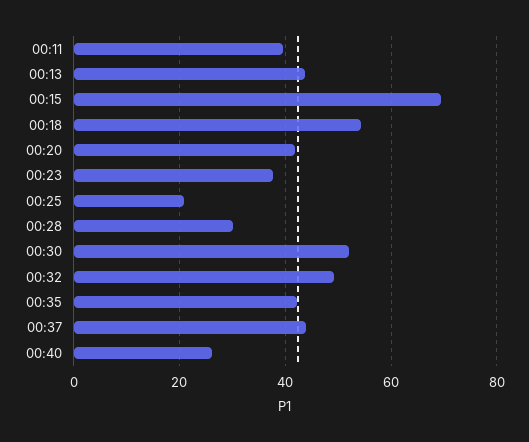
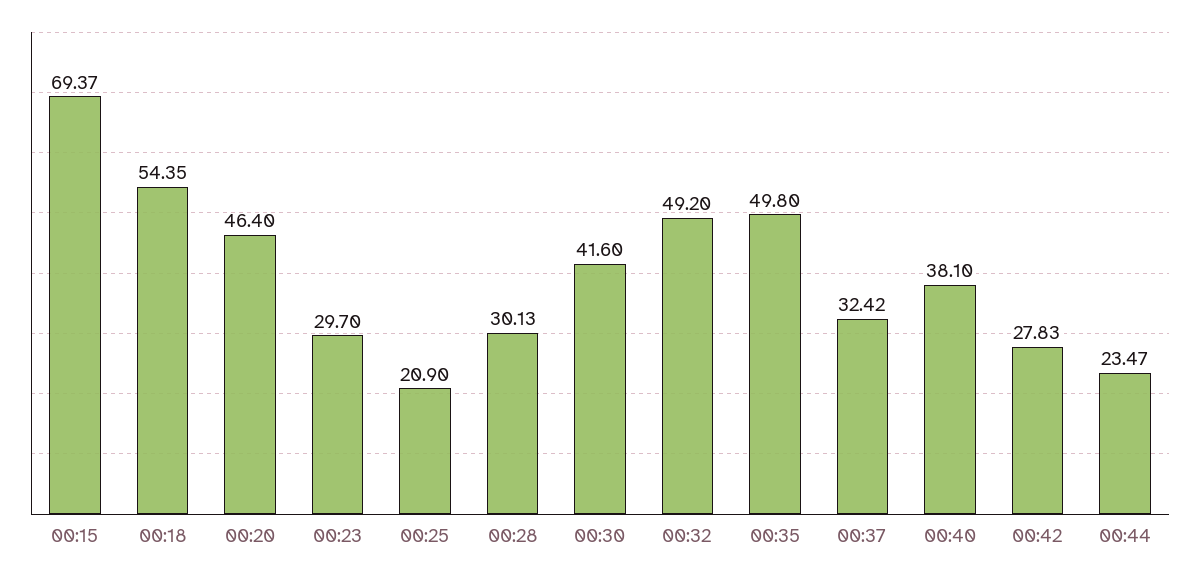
00:11: 40 -> none
00:13: 44 -> none
00:20: 42 -> 46.4
00:23: 38 -> 29.7
00:30: 52 -> 41.6
00:35: 42 -> 49.8
00:37: 44 -> 32.42
00:40: 26 -> 38.1
00:42: none -> 27.83
00:44: none -> 23.47

